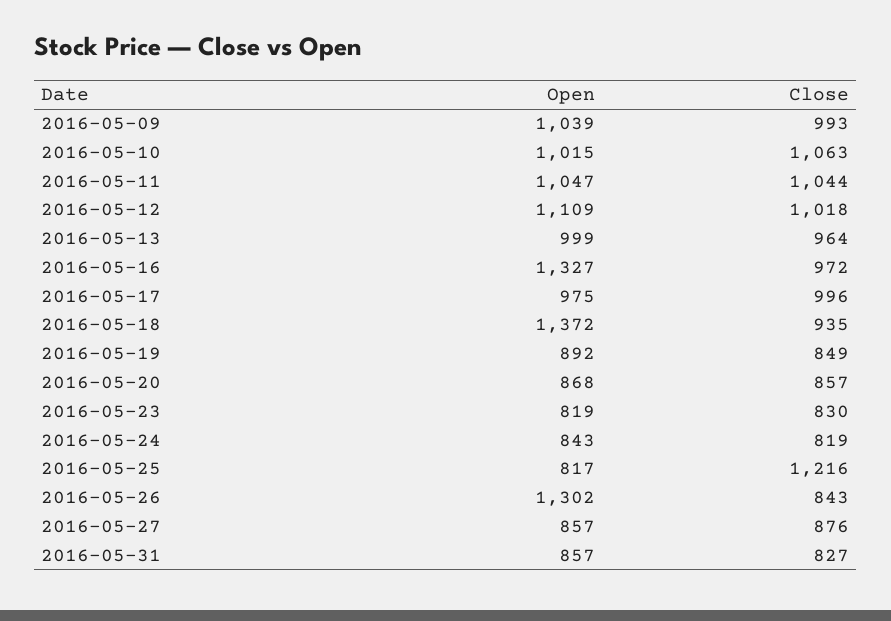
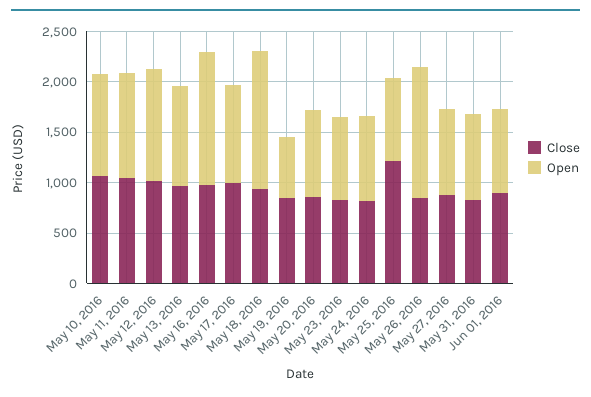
Open, 2016-05-09: 1039 -> none
Close, 2016-05-09: 993 -> none
Open, 2016-05-19: 892 -> 600
Close, Jun 01, 2016: none -> 900
Open, Jun 01, 2016: none -> 800

